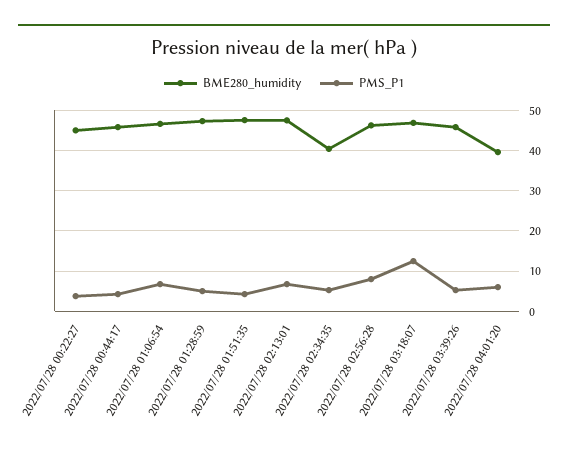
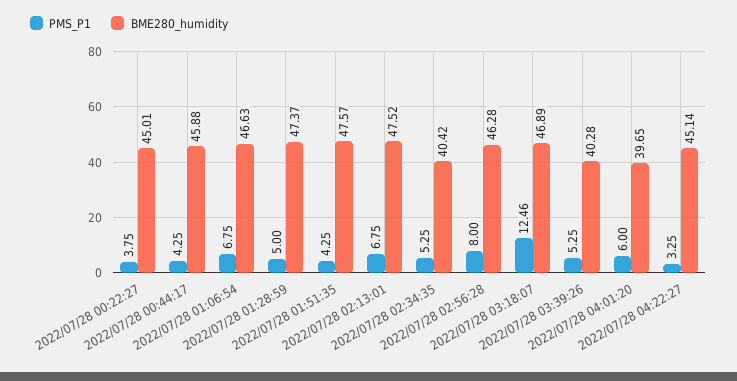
BME280_humidity, 2022/07/28 03:39:26: 46 -> 40.28
PMS_P1, 2022/07/28 04:22:27: none -> 3.25
BME280_humidity, 2022/07/28 04:22:27: none -> 45.14

